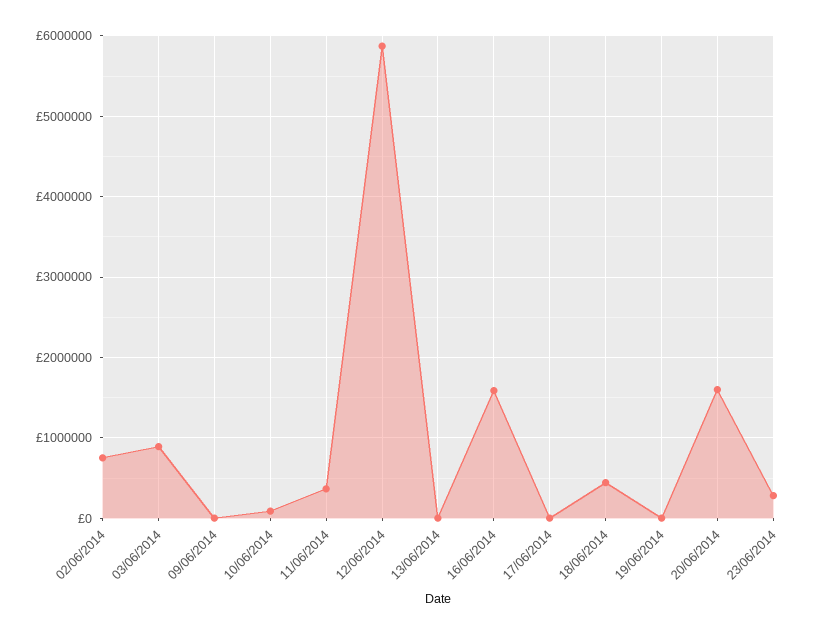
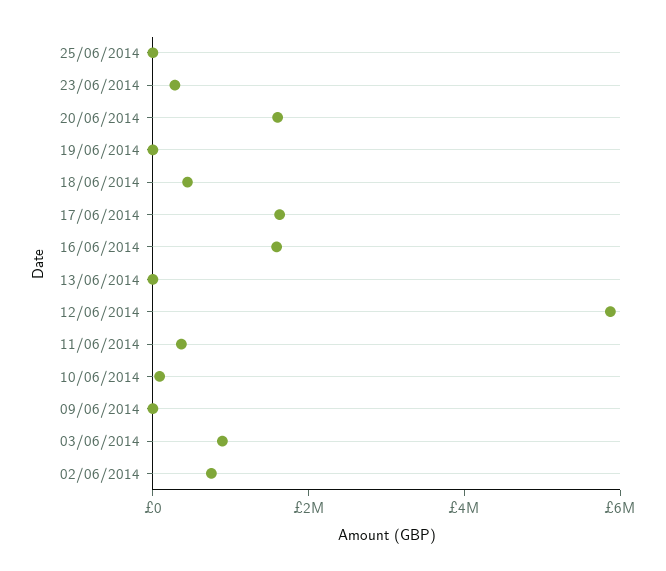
17/06/2014: 0 -> 1500000
25/06/2014: none -> 0

